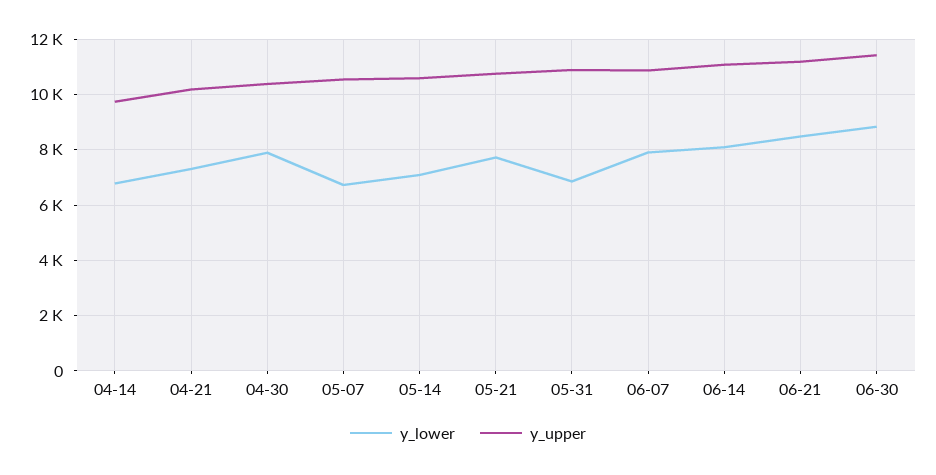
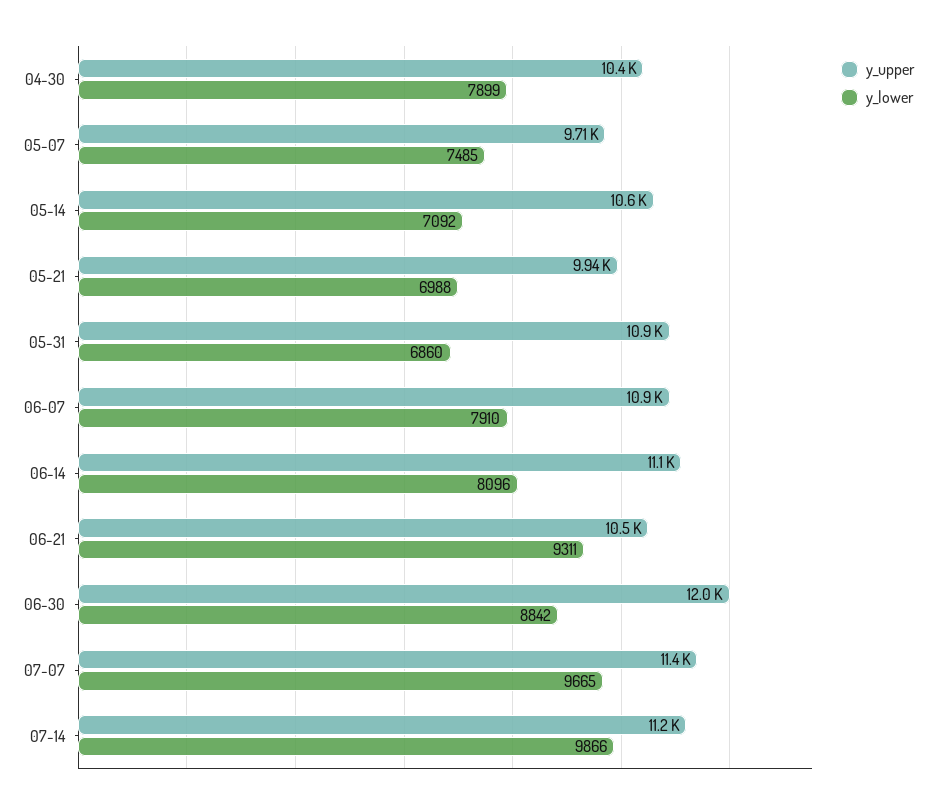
y_lower, 04-14: 6750 -> none
y_upper, 04-14: 9750 -> none
y_lower, 04-21: 7250 -> none
y_upper, 04-21: 10250 -> none
y_lower, 05-07: 6750 -> 7485
y_upper, 05-07: 10500 -> 9710
y_lower, 05-21: 7750 -> 6988
y_upper, 05-21: 10750 -> 9940
y_lower, 06-21: 8500 -> 9311
y_upper, 06-21: 11250 -> 10500
y_upper, 06-30: 11500 -> 12000
y_upper, 07-07: none -> 11400
y_lower, 07-07: none -> 9665
y_upper, 07-14: none -> 11200
y_lower, 07-14: none -> 9866

